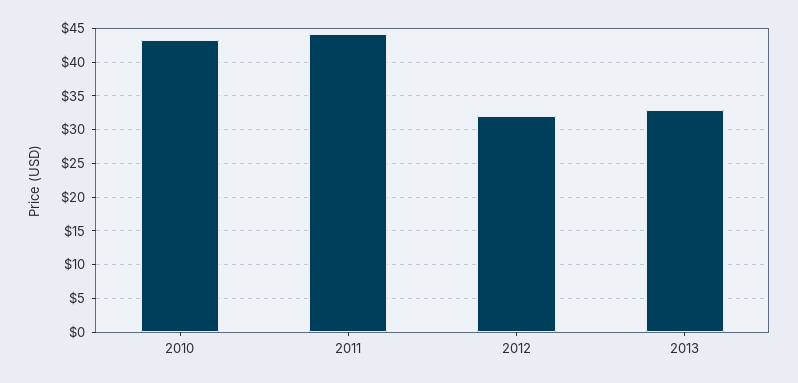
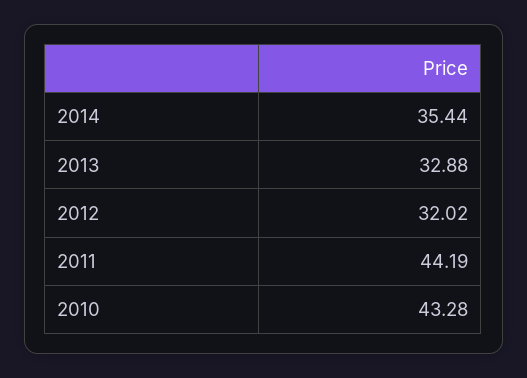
2014: none -> 35.44

